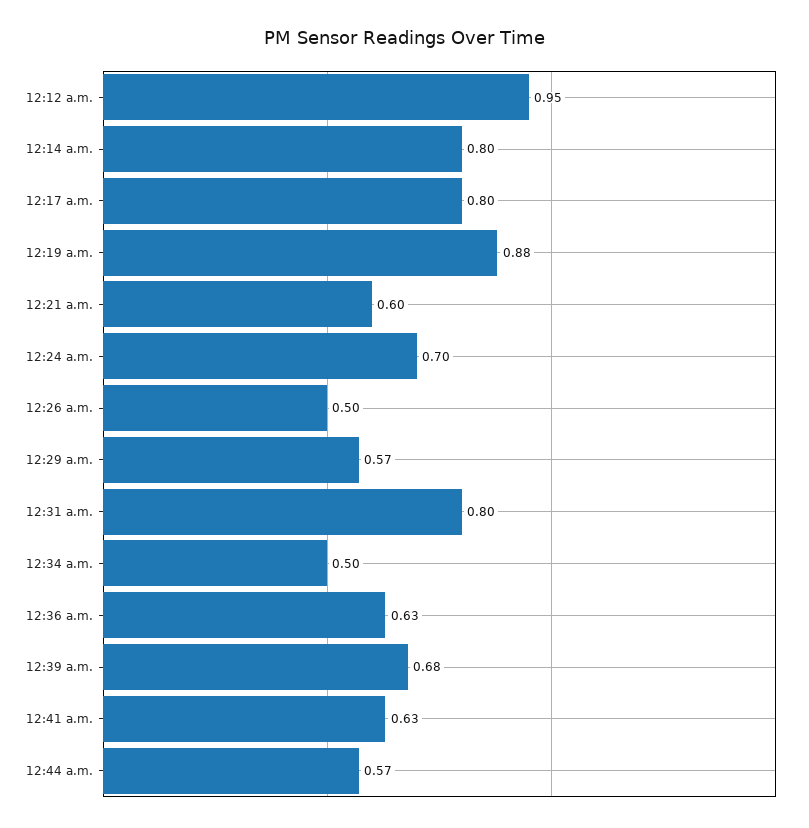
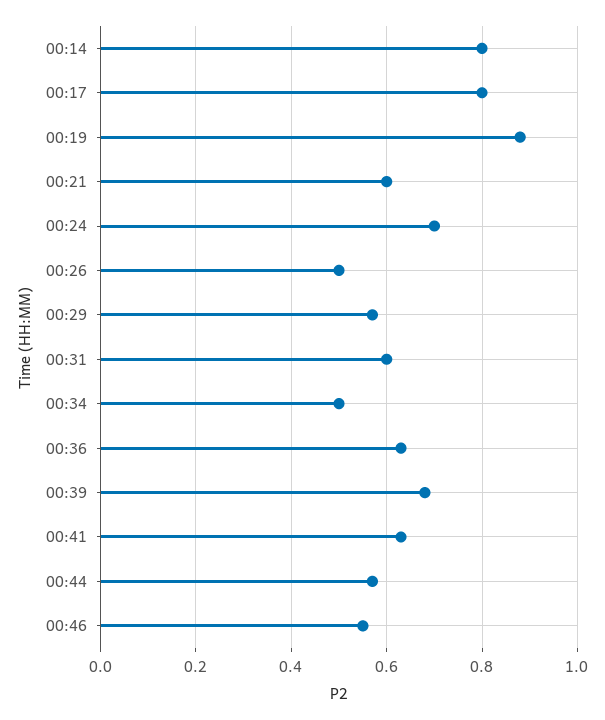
12:12 a.m.: 0.95 -> none
12:31 a.m.: 0.8 -> 0.6
00:46: none -> 0.55

